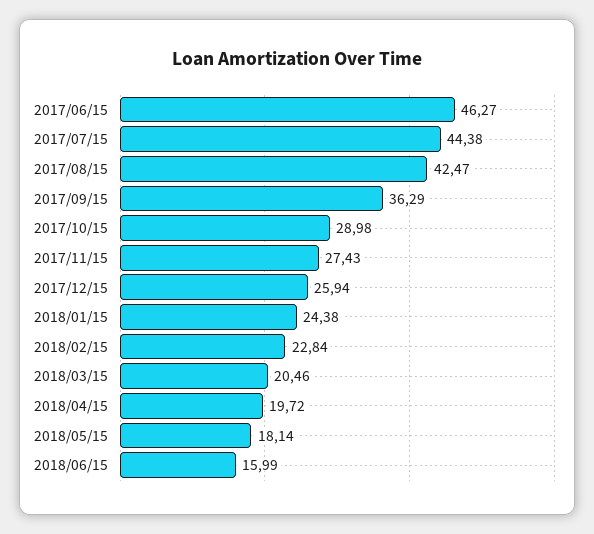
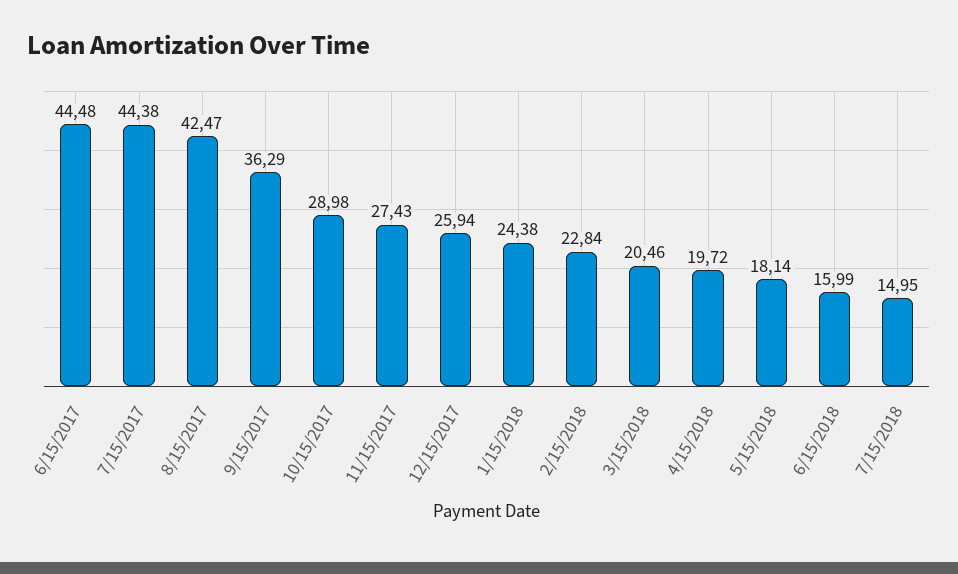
2017/06/15: 46.27 -> 44.48
7/15/2018: none -> 14.95

